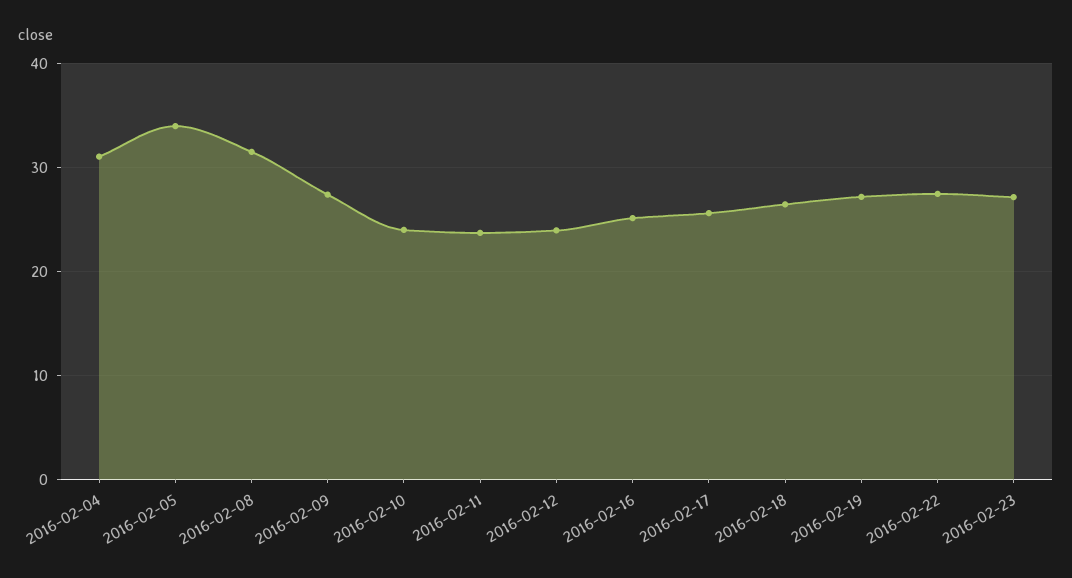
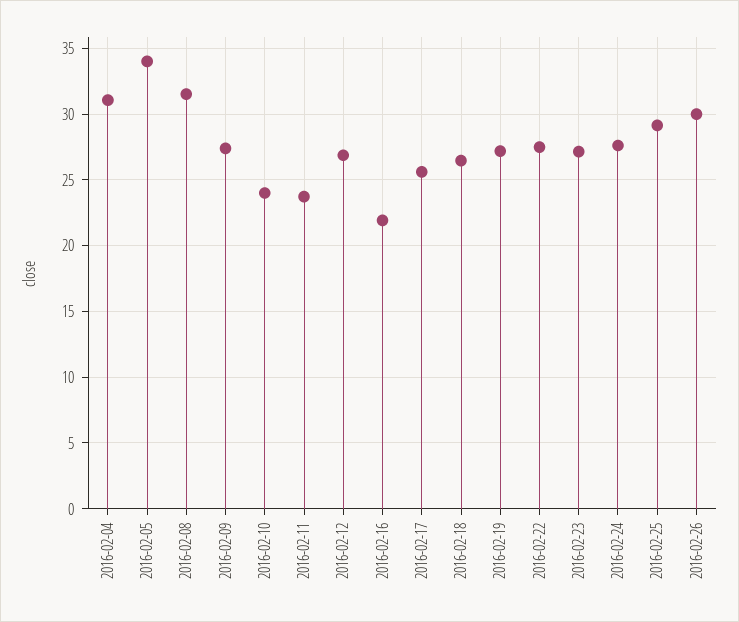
2016-02-12: 24 -> 27
2016-02-16: 25 -> 22
2016-02-24: none -> 27.5
2016-02-25: none -> 29
2016-02-26: none -> 30

